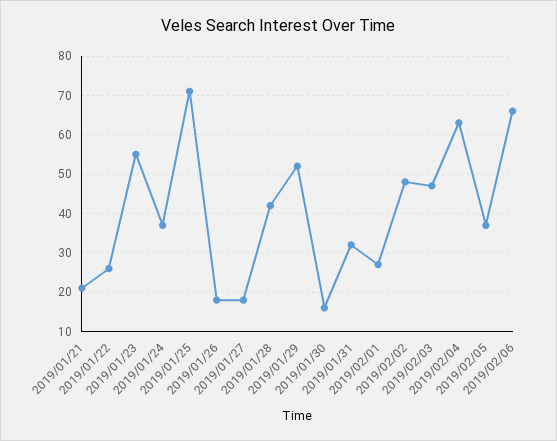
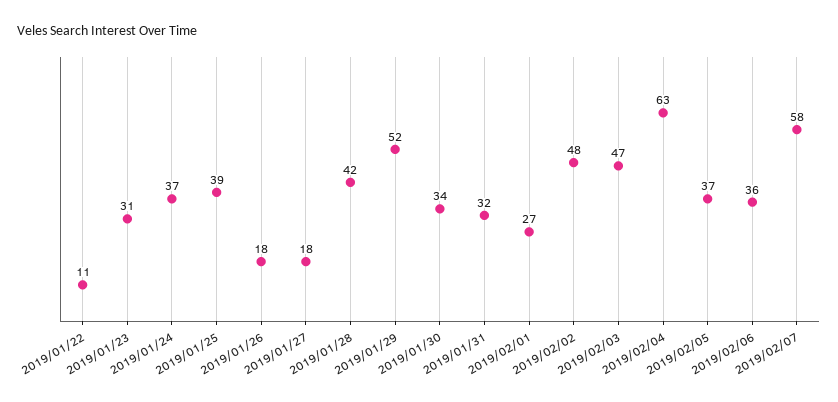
2019/01/21: 20 -> none
2019/01/22: 25 -> 11
2019/01/23: 55 -> 31
2019/01/25: 70 -> 39
2019/01/30: 15 -> 34
2019/02/06: 65 -> 36
2019/02/07: none -> 58

